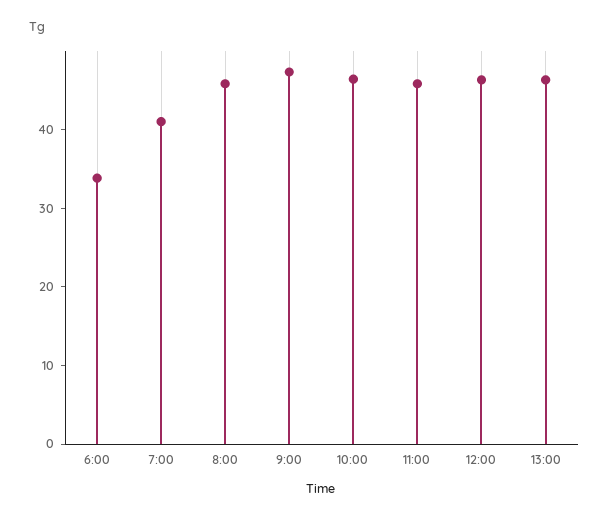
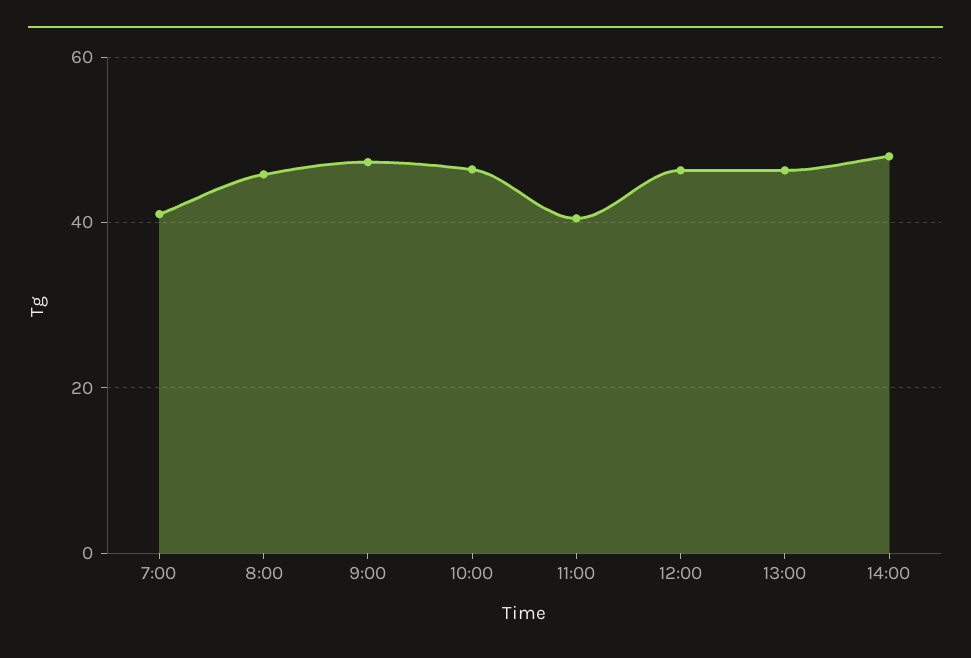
6:00: 34 -> none
11:00: 46 -> 40
14:00: none -> 48

